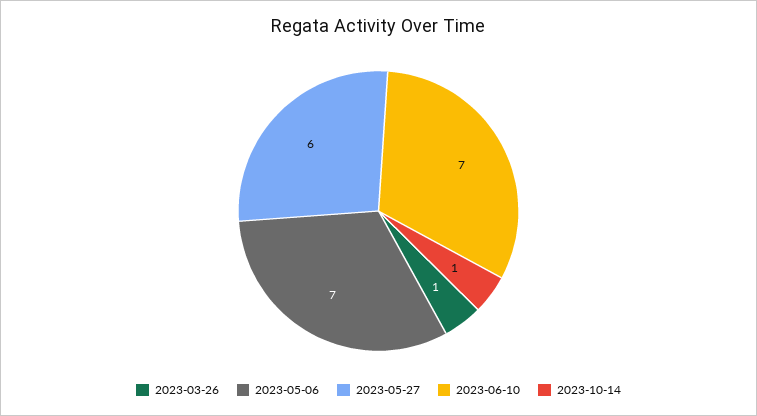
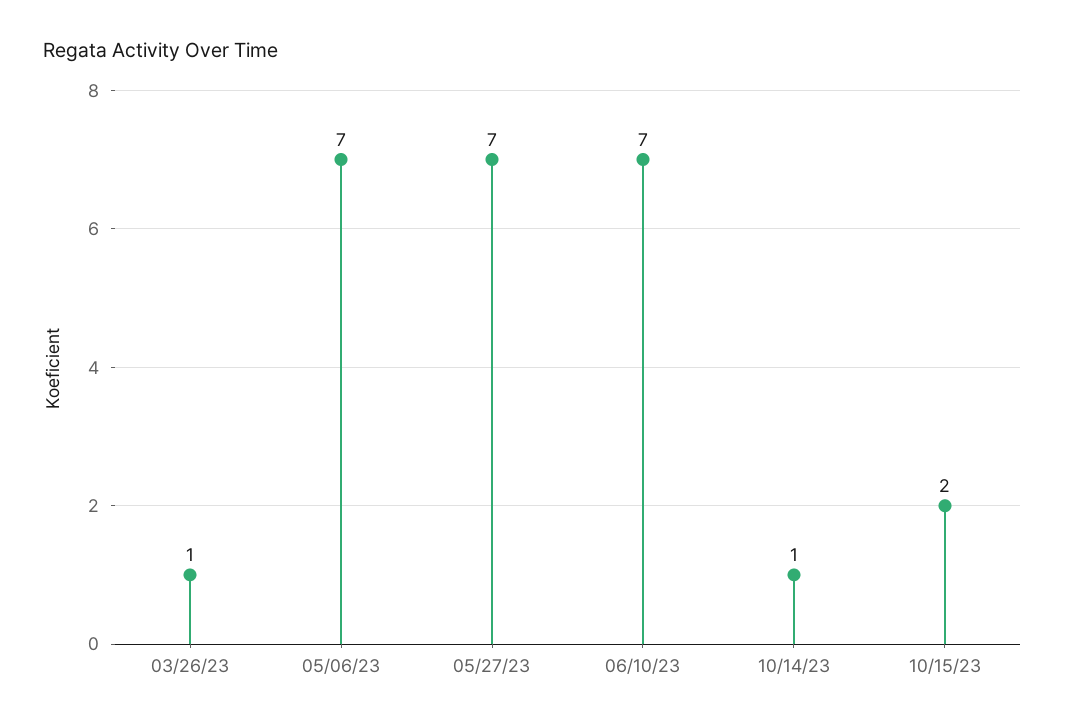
2023-05-27: 6 -> 7
10/15/23: none -> 2

